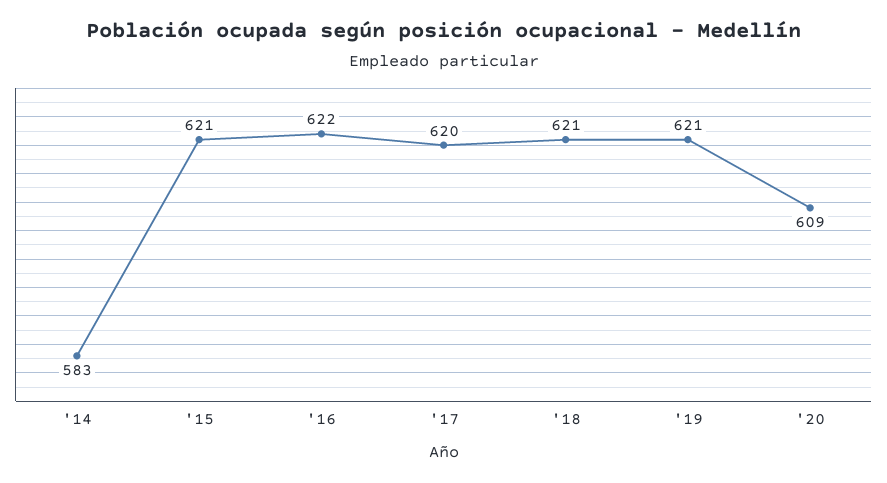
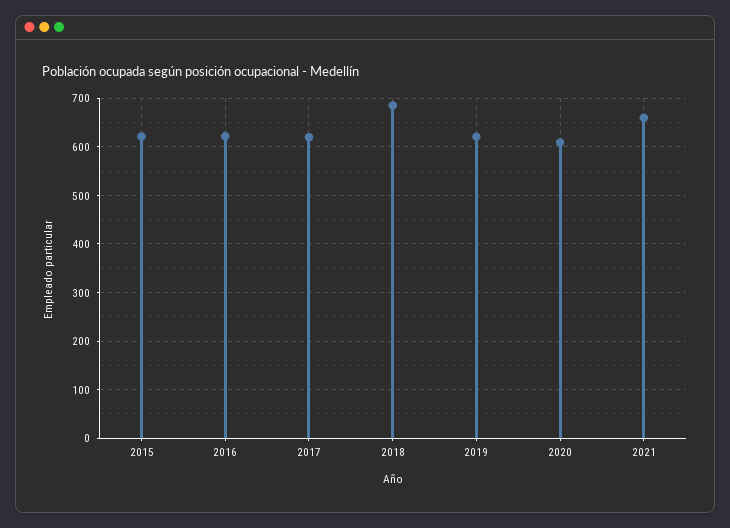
'14: 583 -> none
'18: 621 -> 680
2021: none -> 660

